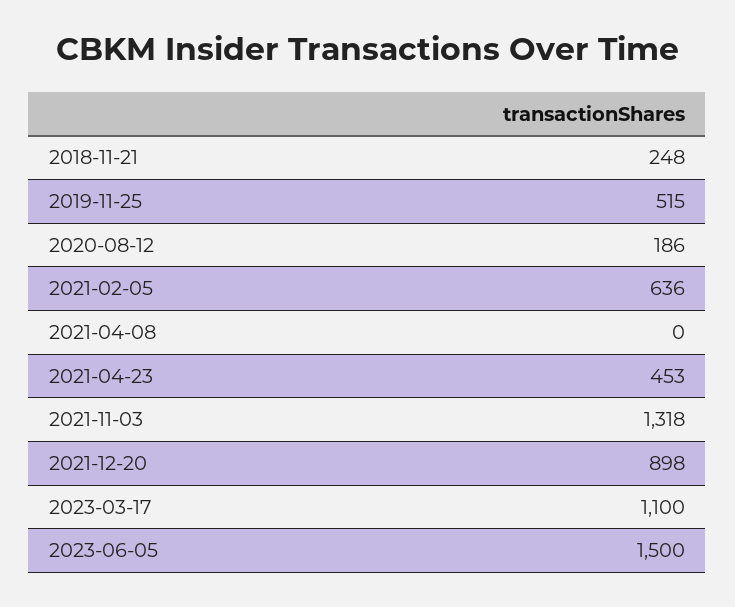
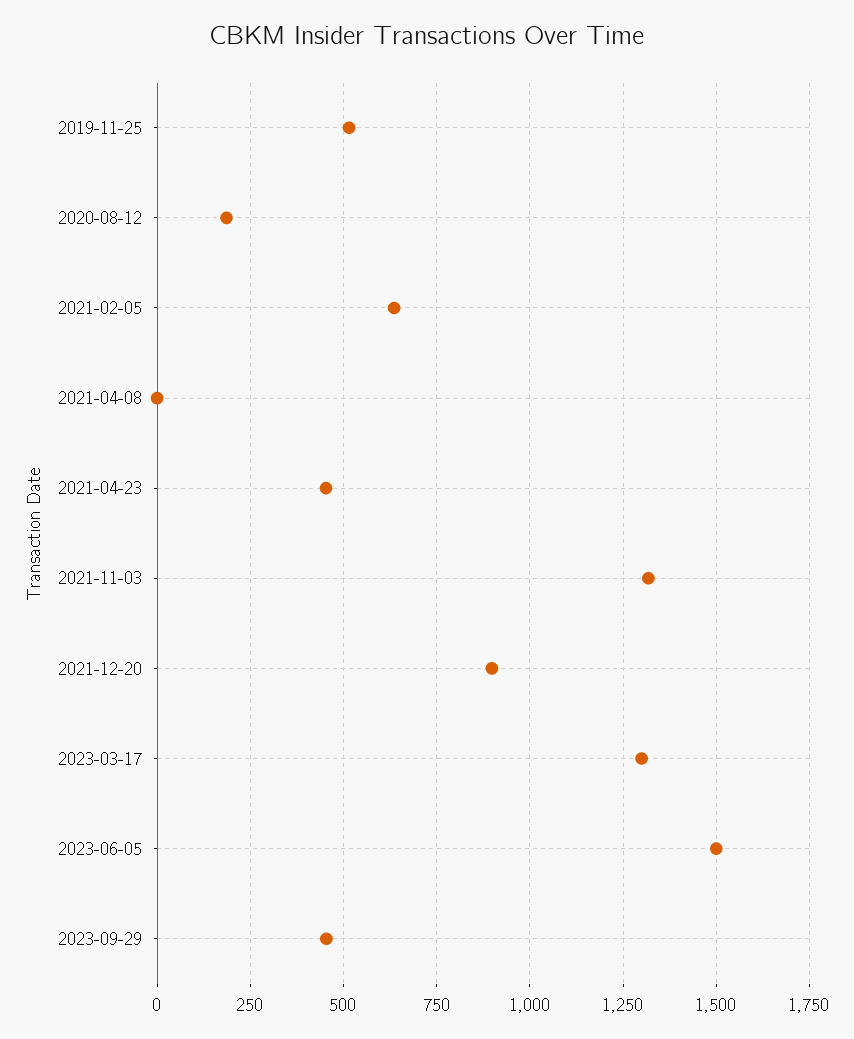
2018-11-21: 248 -> none
2023-03-17: 1100 -> 1300
2023-09-29: none -> 450

